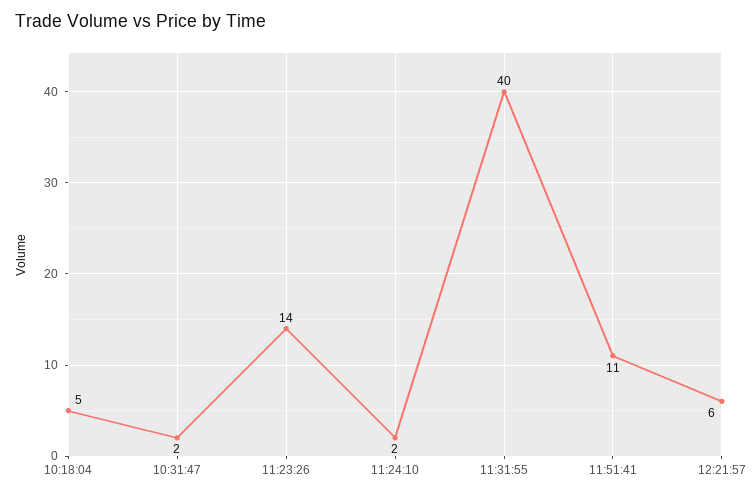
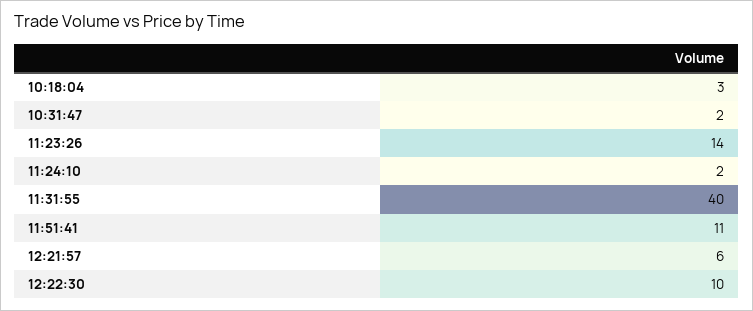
10:18:04: 5 -> 3
12:22:30: none -> 10

